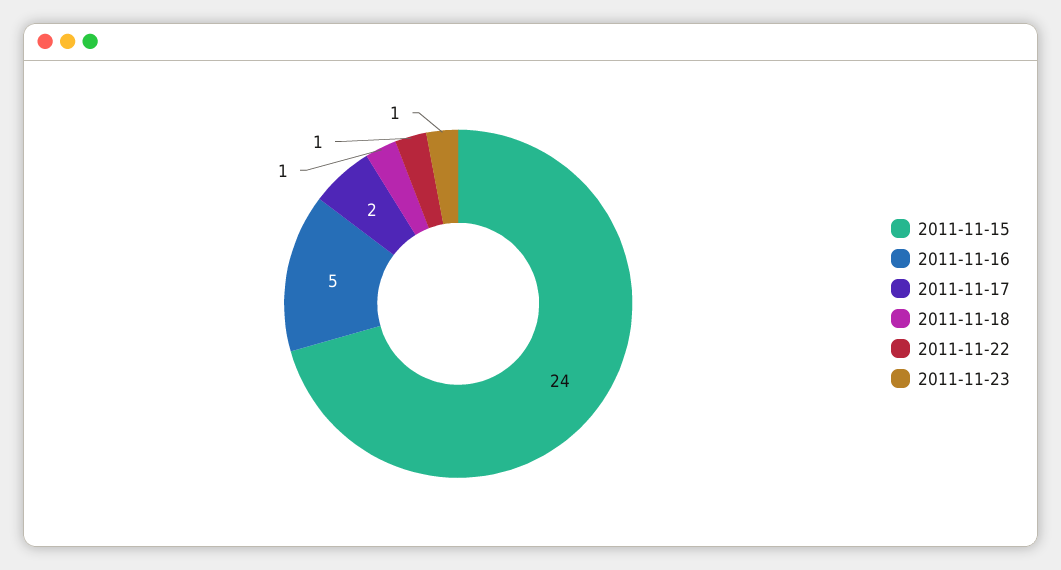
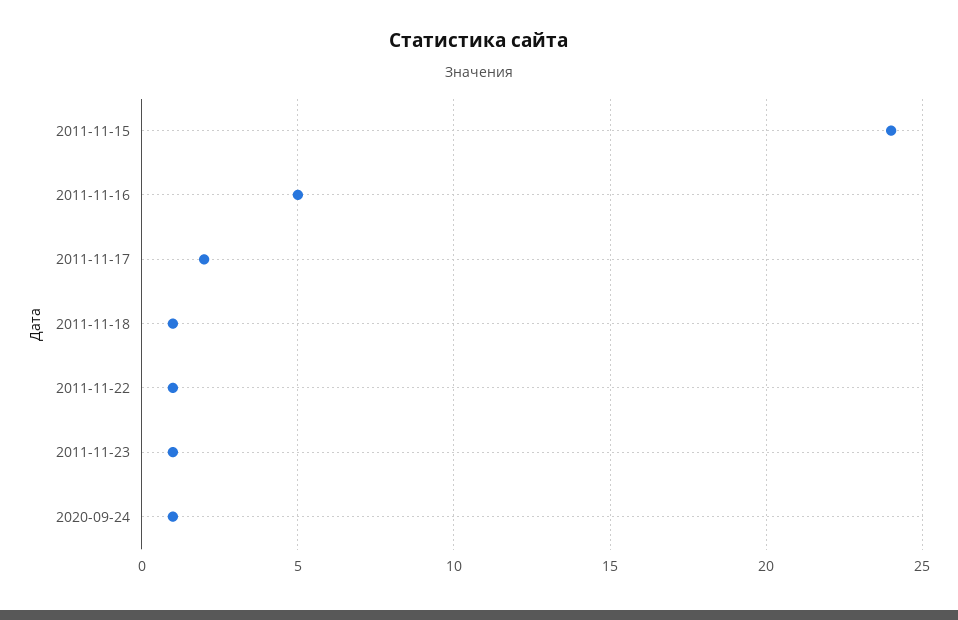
2020-09-24: none -> 1

